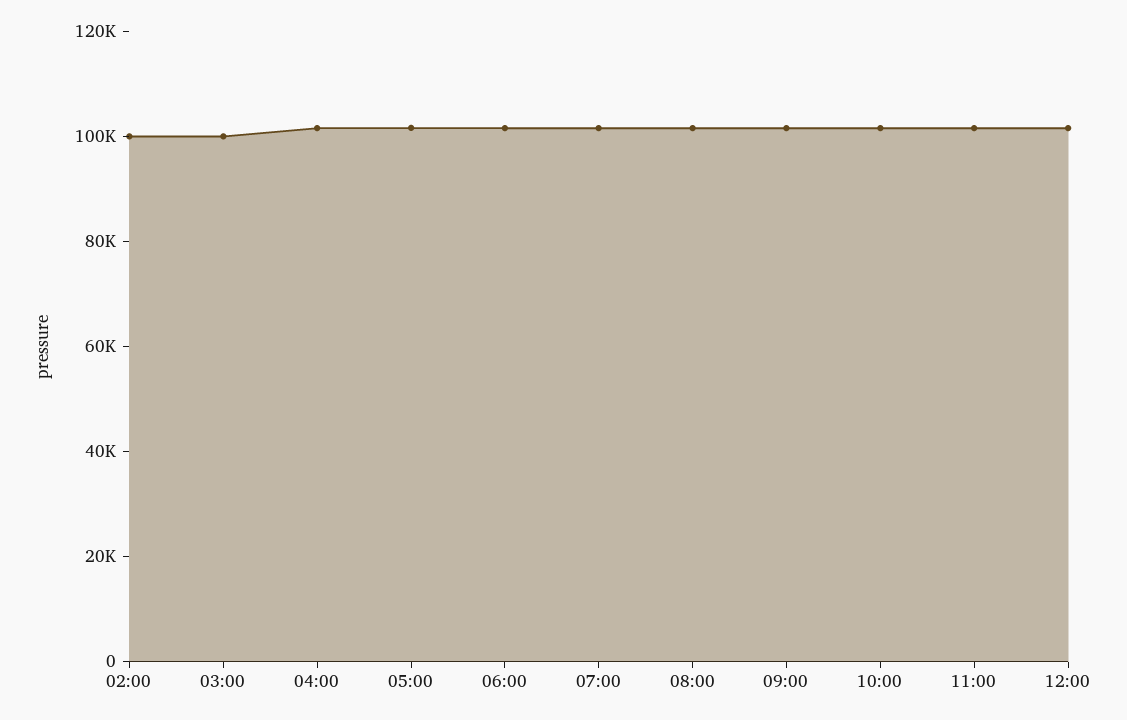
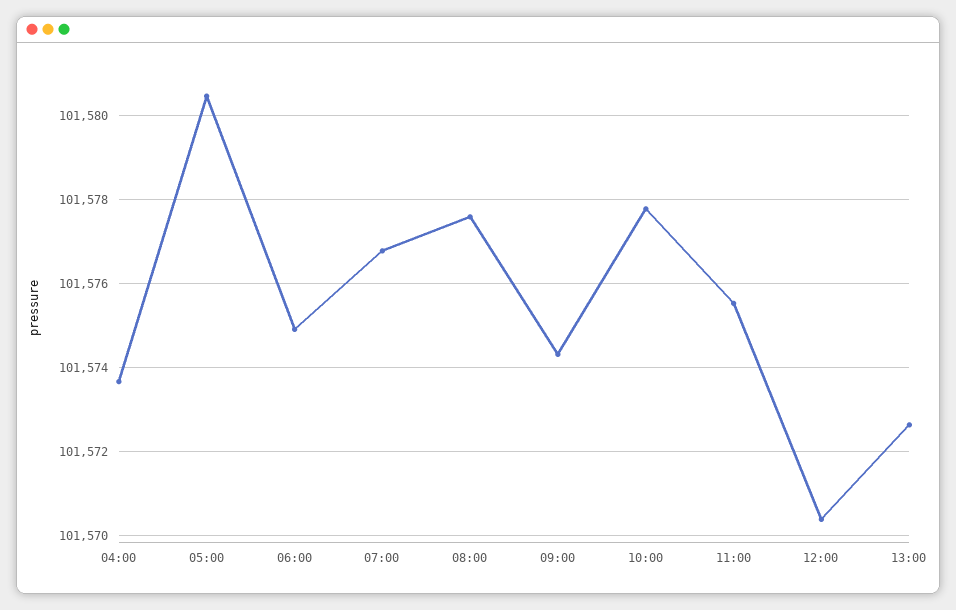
02:00: 100000 -> none
03:00: 100000 -> none
13:00: none -> 101572.6

